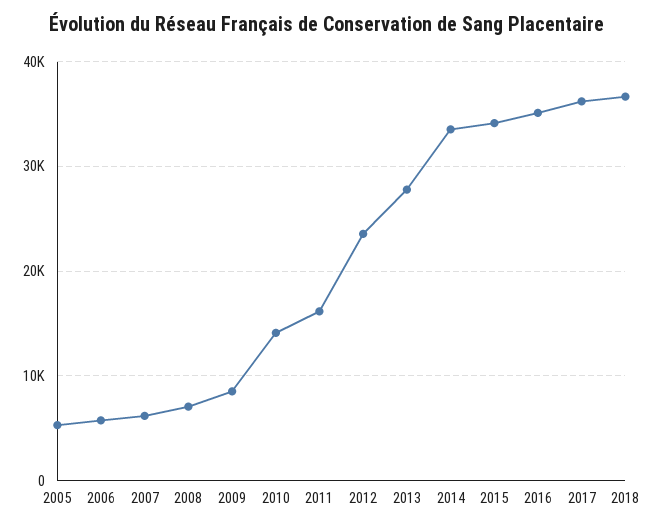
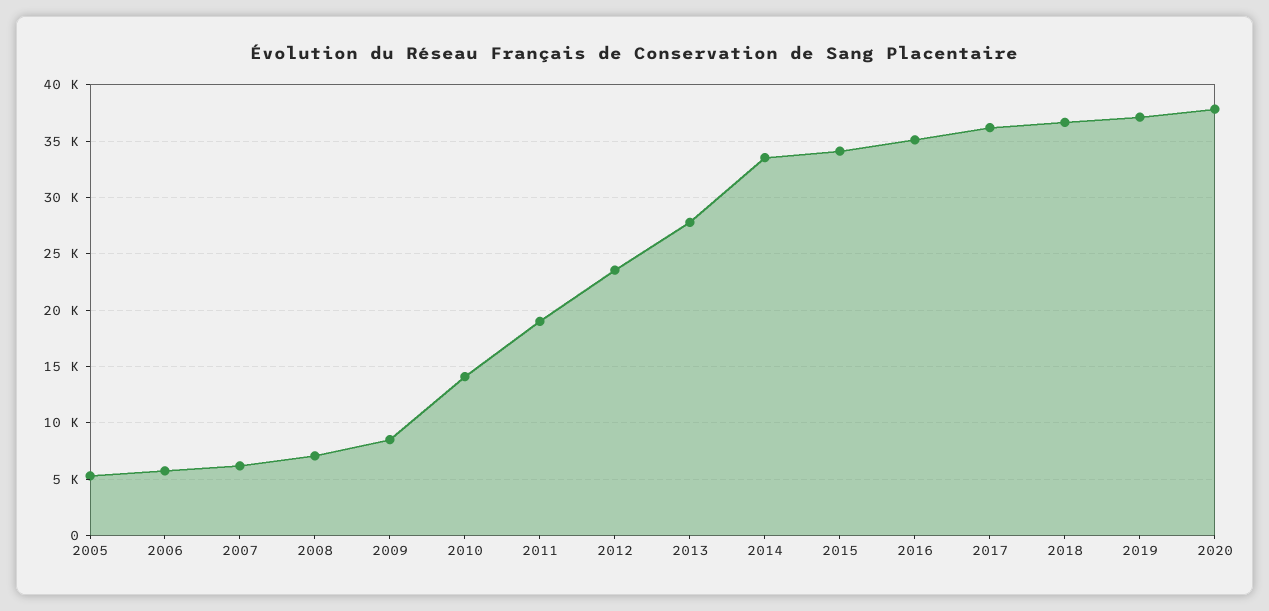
2011: 16000 -> 19000
2019: none -> 37000
2020: none -> 38000

